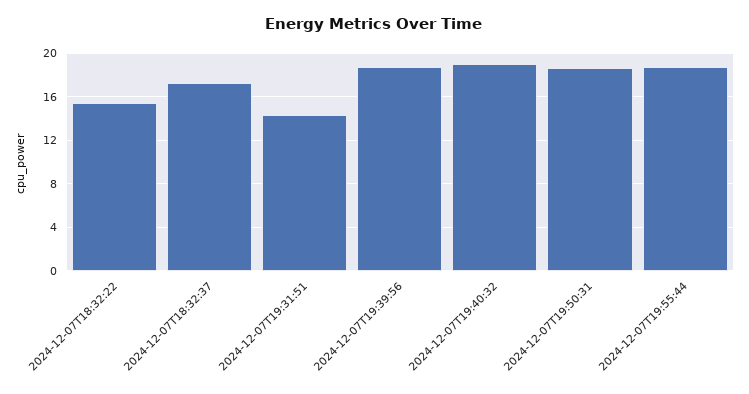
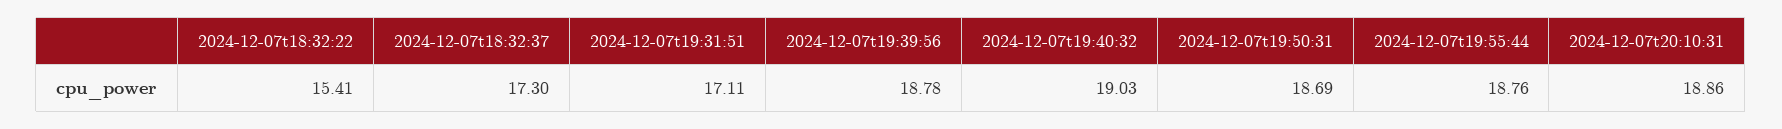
2024-12-07T19:31:51: 14 -> 17.11
2024-12-07t20:10:31: none -> 18.86

